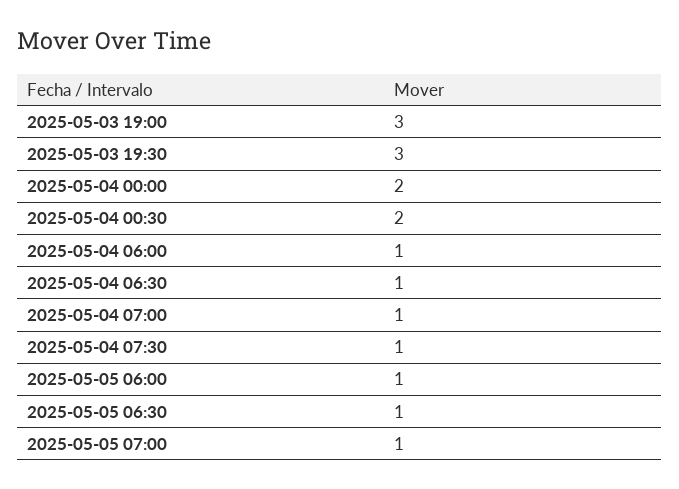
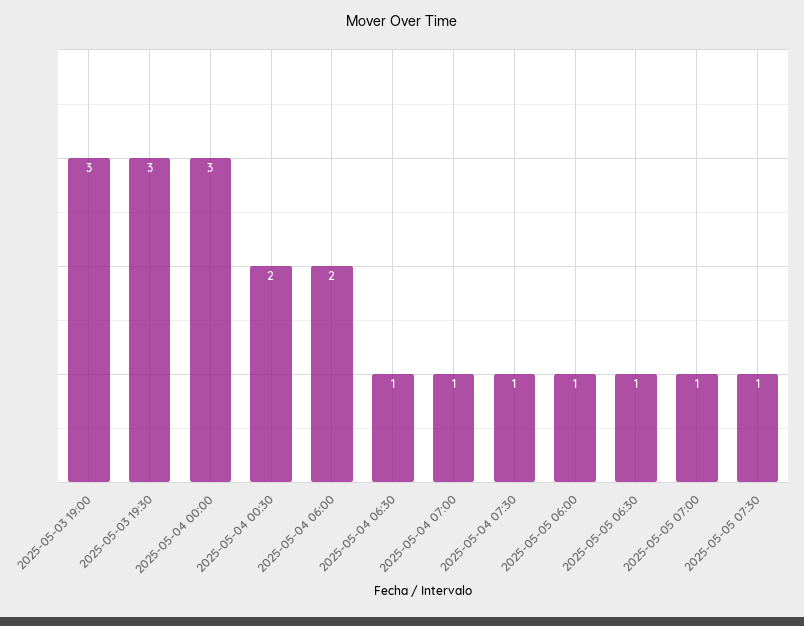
2025-05-04 00:00: 2 -> 3
2025-05-04 06:00: 1 -> 2
2025-05-05 07:30: none -> 1

